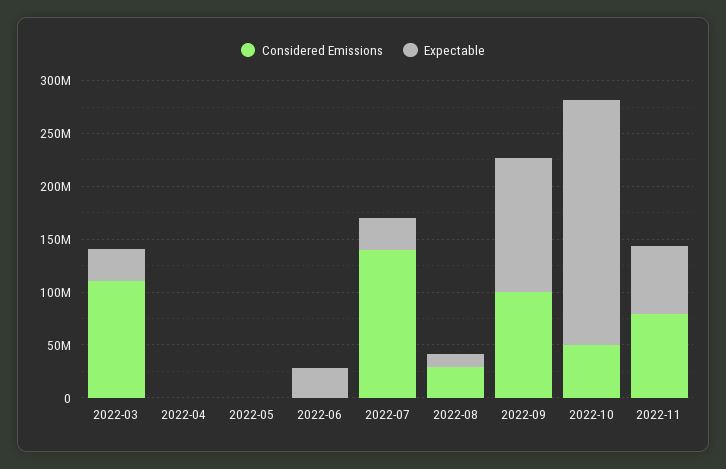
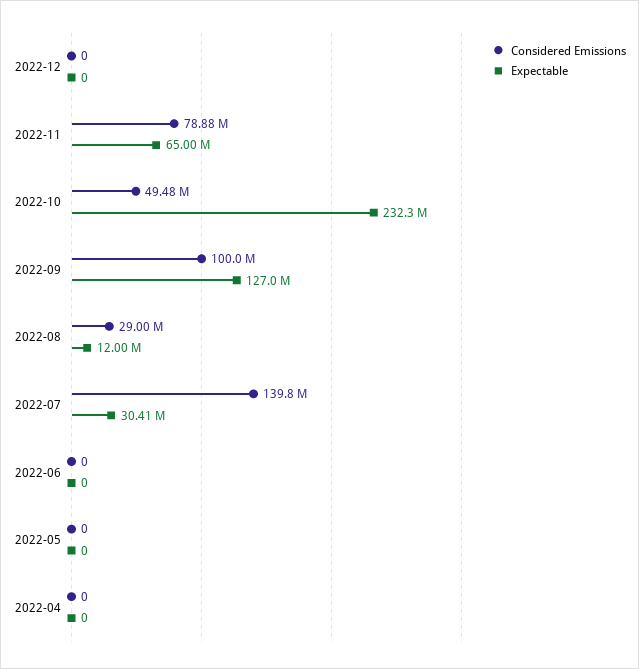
Considered Emissions, 2022-03: 110000000 -> none
Expectable, 2022-03: 30000000 -> none
Expectable, 2022-06: 30000000 -> 0
Considered Emissions, 2022-12: none -> 0
Expectable, 2022-12: none -> 0

